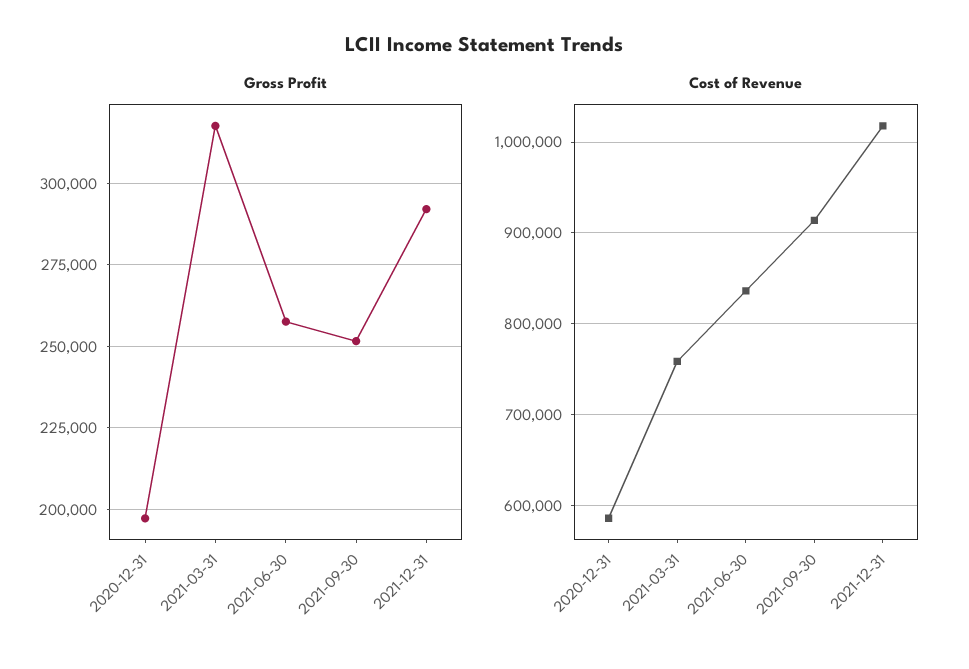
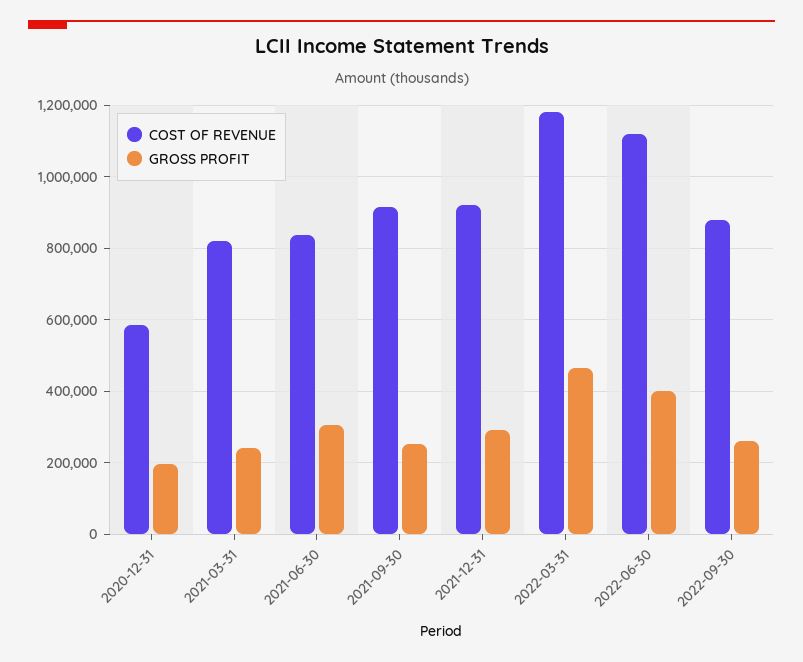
Gross Profit, 2021-03-31: 317500 -> 240000
Gross Profit, 2021-06-30: 257500 -> 300000
Cost of Revenue, 2021-03-31: 760000 -> 820000
Cost of Revenue, 2021-12-31: 1020000 -> 920000
Cost of Revenue, 2022-03-31: none -> 1180000
Gross Profit, 2022-03-31: none -> 460000
Cost of Revenue, 2022-06-30: none -> 1120000
Gross Profit, 2022-06-30: none -> 400000
Cost of Revenue, 2022-09-30: none -> 880000
Gross Profit, 2022-09-30: none -> 260000

